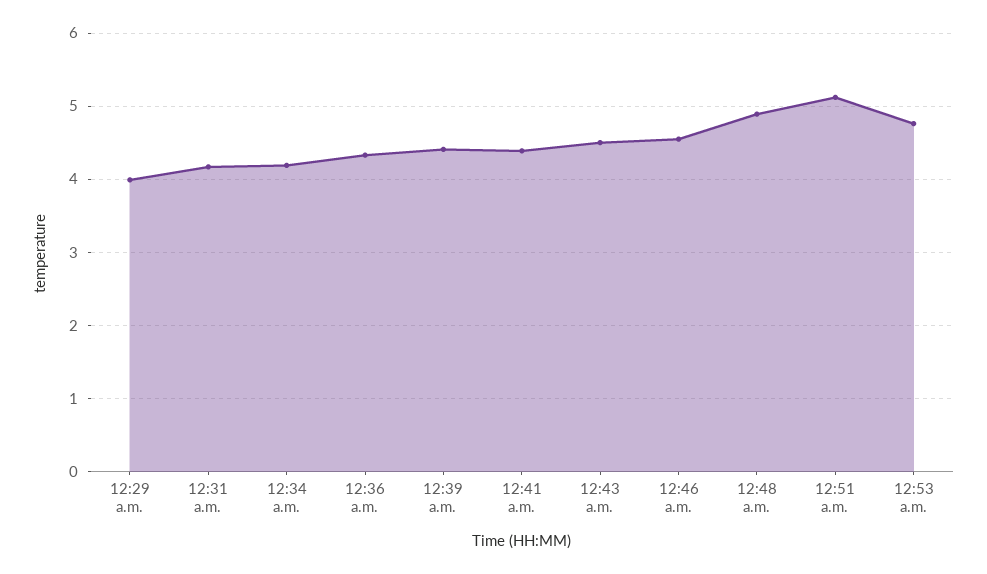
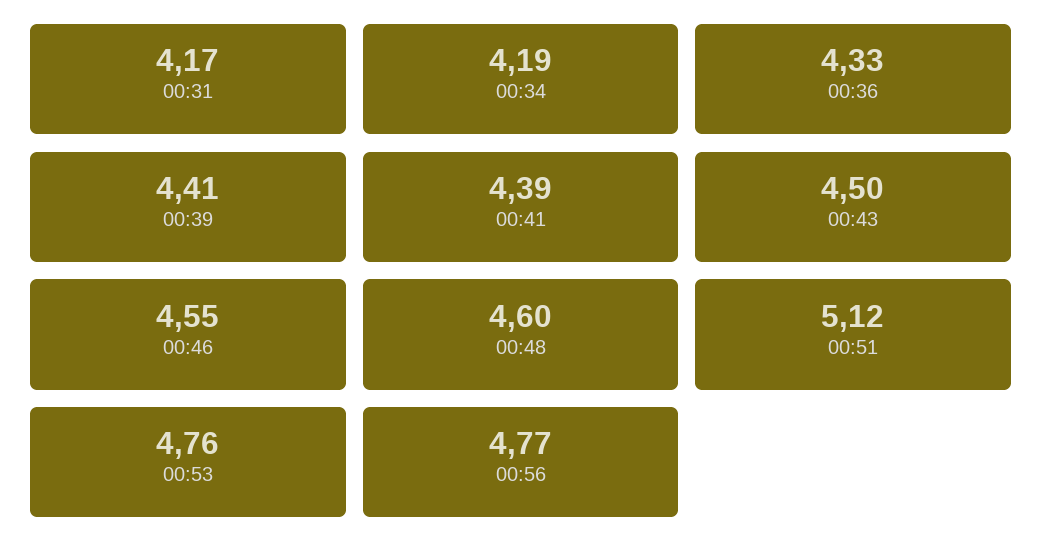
12:29 a.m.: 4 -> none
12:48 a.m.: 4.9 -> 4.6
00:56: none -> 4.77

